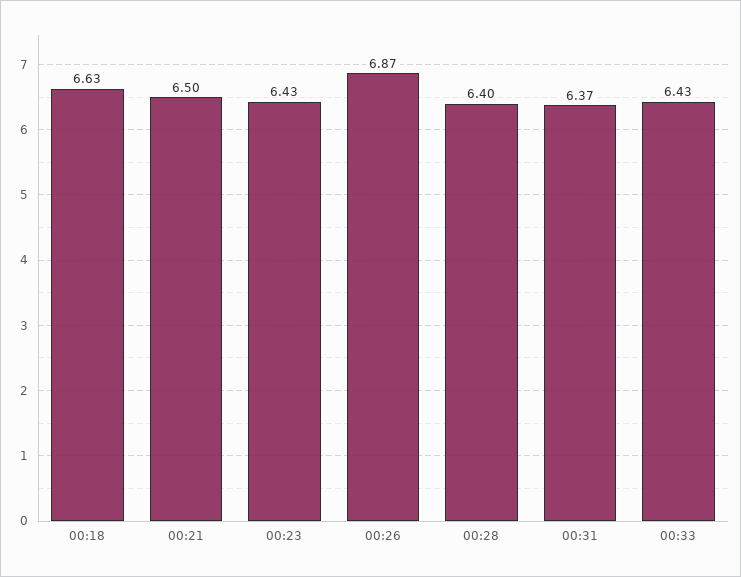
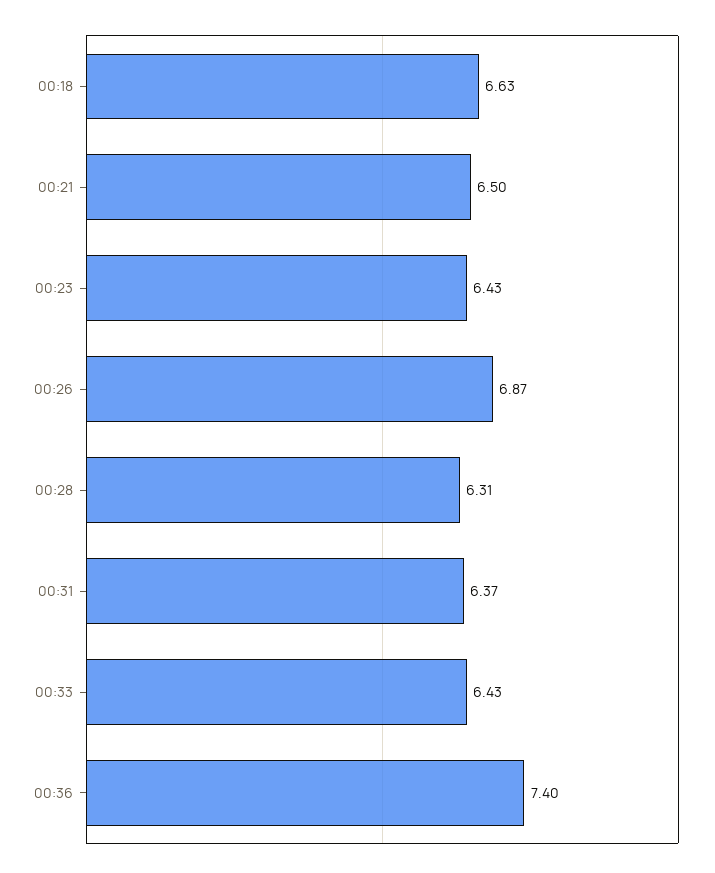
00:28: 6.4 -> 6.31
00:36: none -> 7.4

